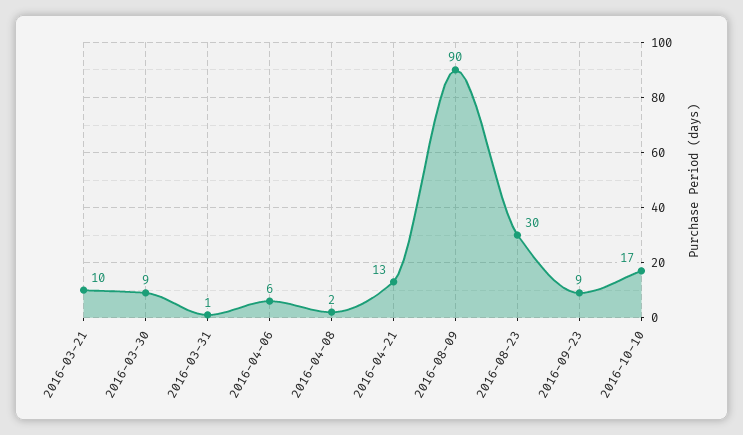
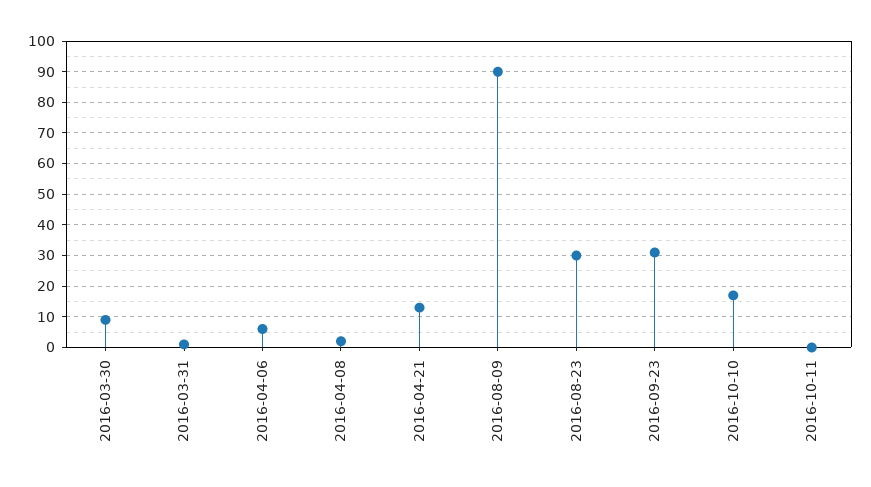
2016-03-21: 10 -> none
2016-09-23: 9 -> 30
2016-10-11: none -> 0

